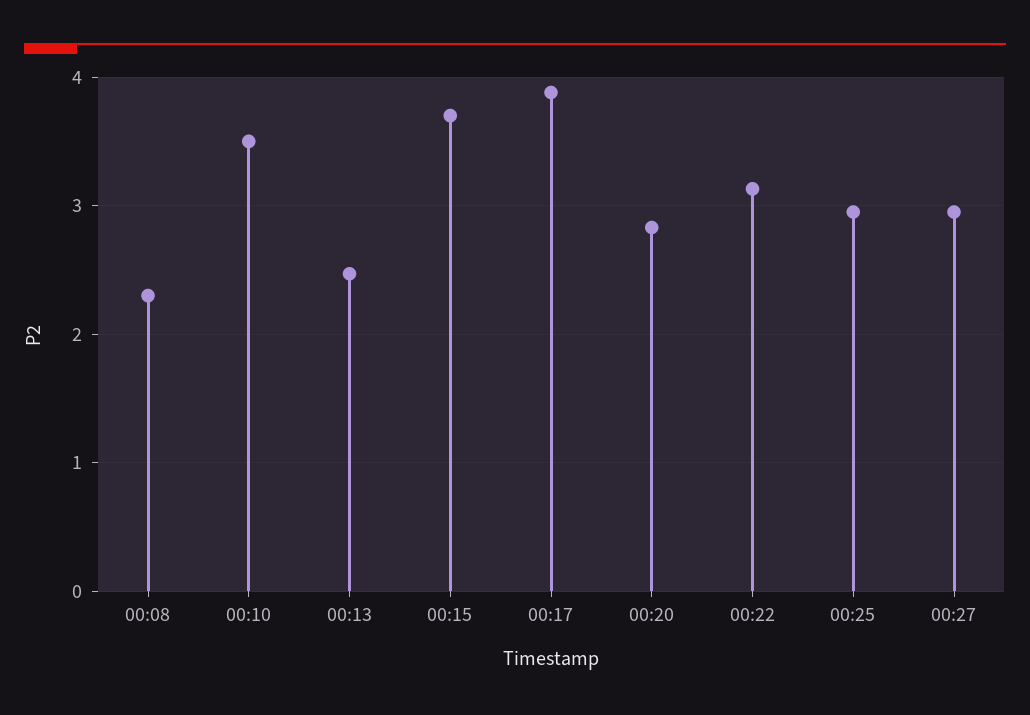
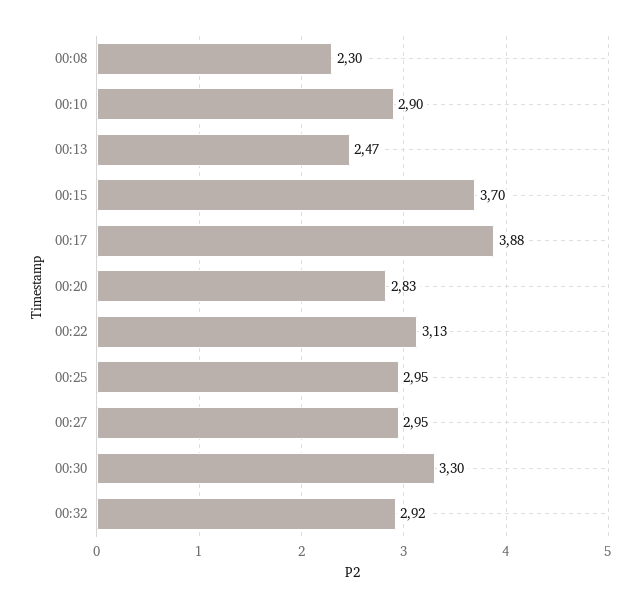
00:10: 3.5 -> 2.9
00:30: none -> 3.3
00:32: none -> 2.92

